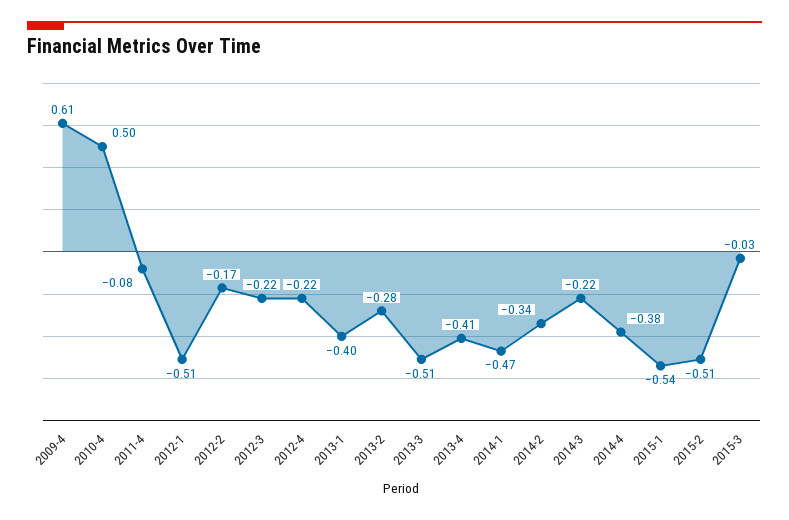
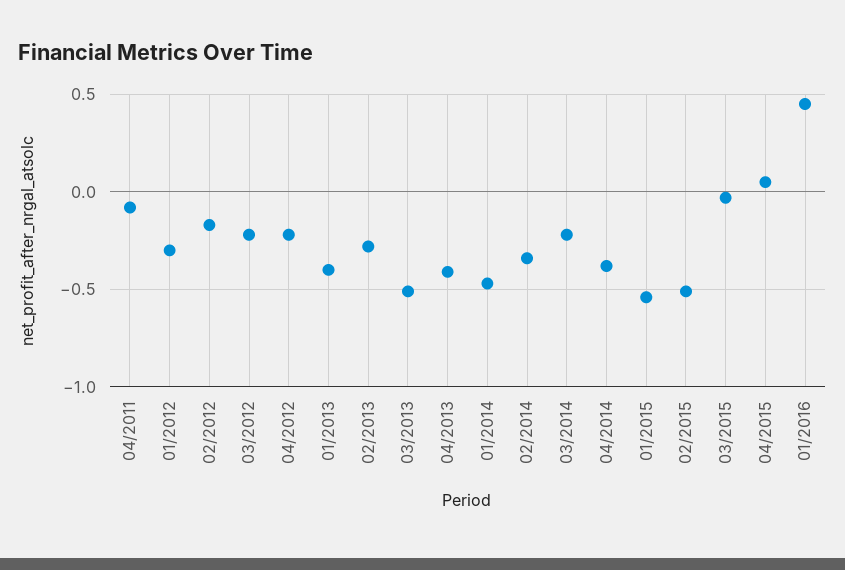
2009-4: 0.61 -> none
2010-4: 0.5 -> none
2012-1: -0.51 -> -0.3
04/2015: none -> 0.05
01/2016: none -> 0.45

